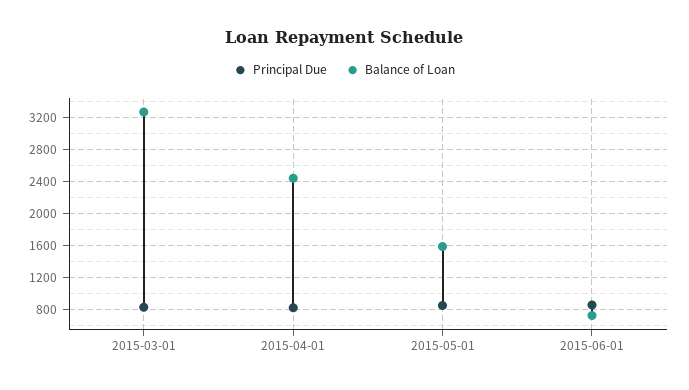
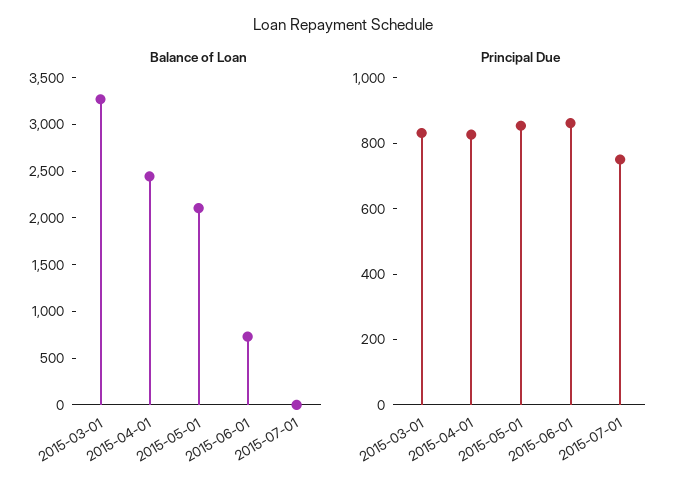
Balance of Loan, 2015-05-01: 1600 -> 2100
Balance of Loan, 2015-07-01: none -> 0
Principal Due, 2015-07-01: none -> 750

